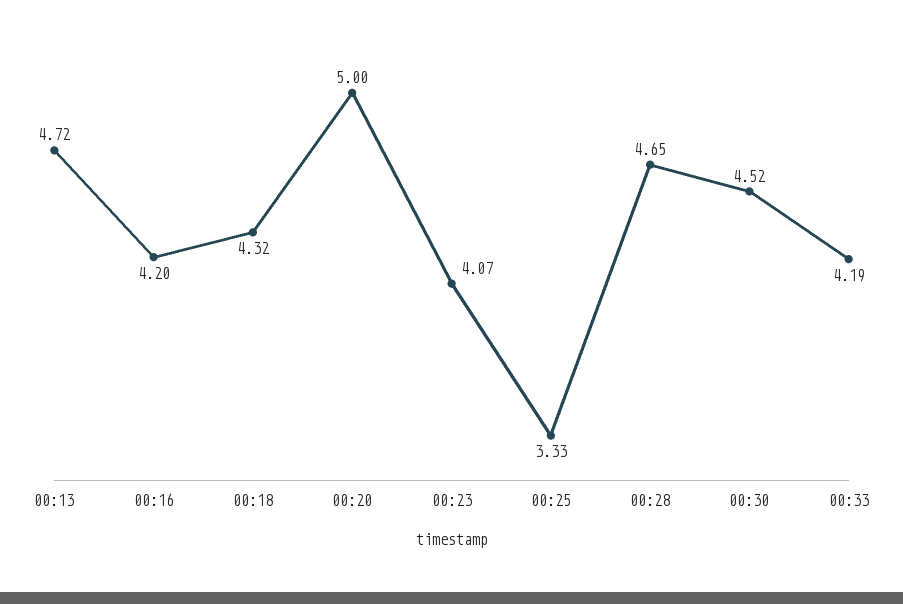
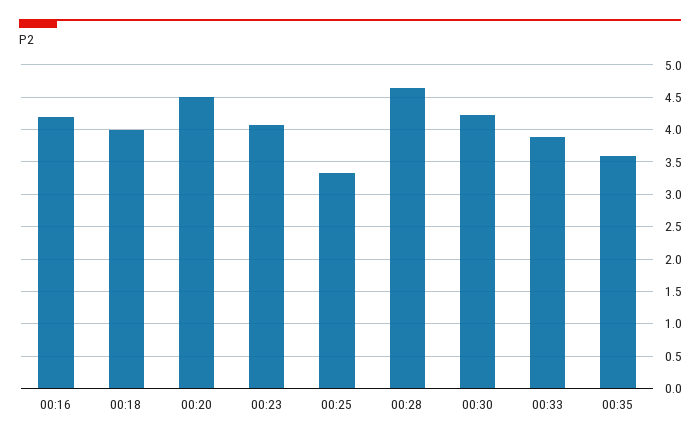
00:13: 4.72 -> none
00:18: 4.32 -> 4
00:20: 5 -> 4.5
00:30: 4.52 -> 4.2
00:33: 4.19 -> 3.9
00:35: none -> 3.6

